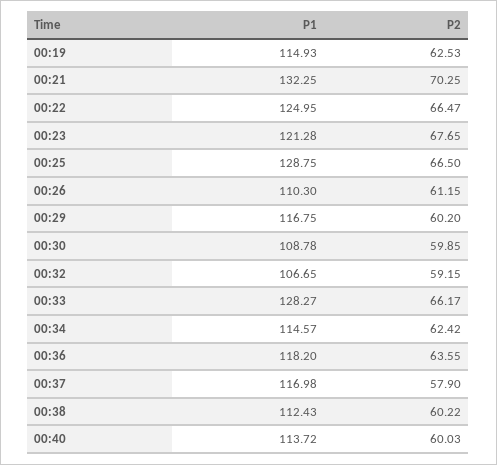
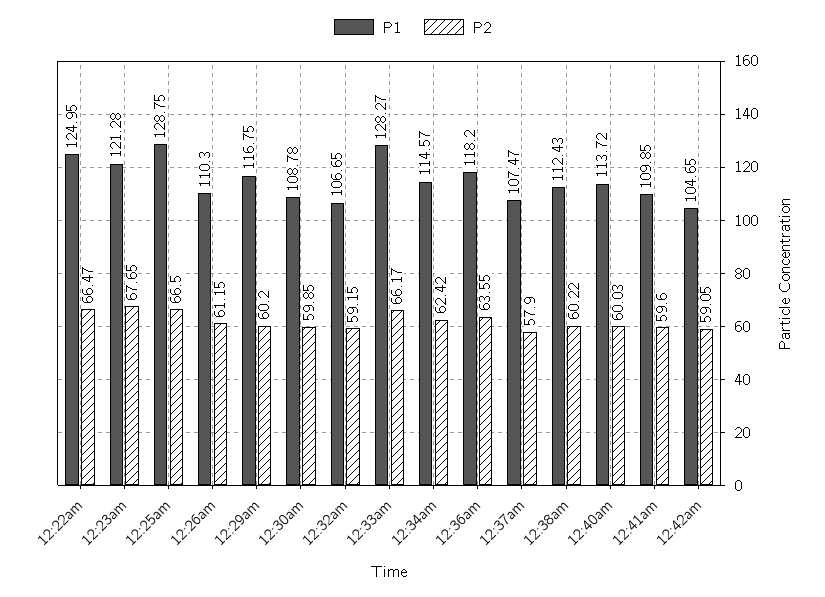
P1, 00:19: 114.93 -> none
P2, 00:19: 62.53 -> none
P1, 00:21: 132.25 -> none
P2, 00:21: 70.25 -> none
P1, 00:37: 116.98 -> 107.47
P1, 12:41am: none -> 109.85
P2, 12:41am: none -> 59.6
P1, 12:42am: none -> 104.65
P2, 12:42am: none -> 59.05

